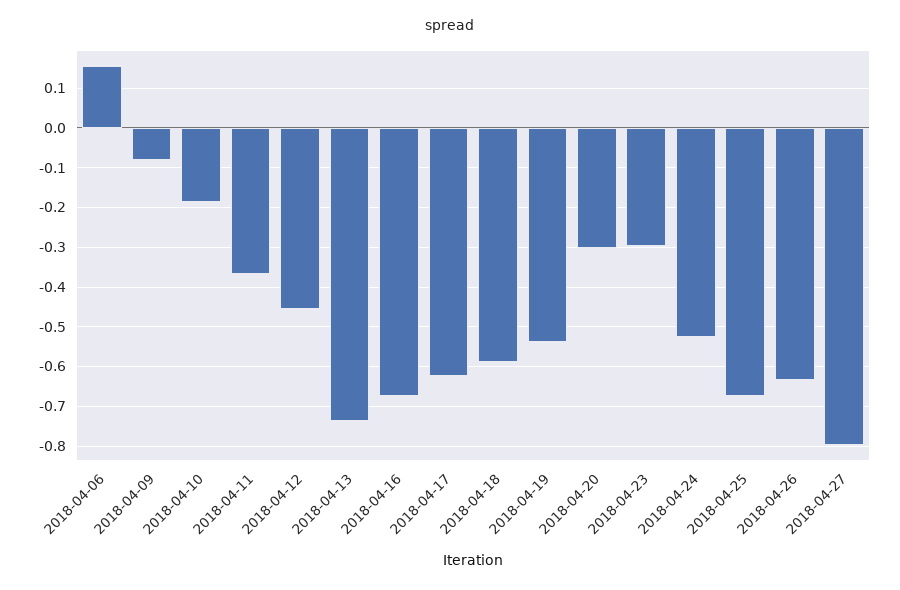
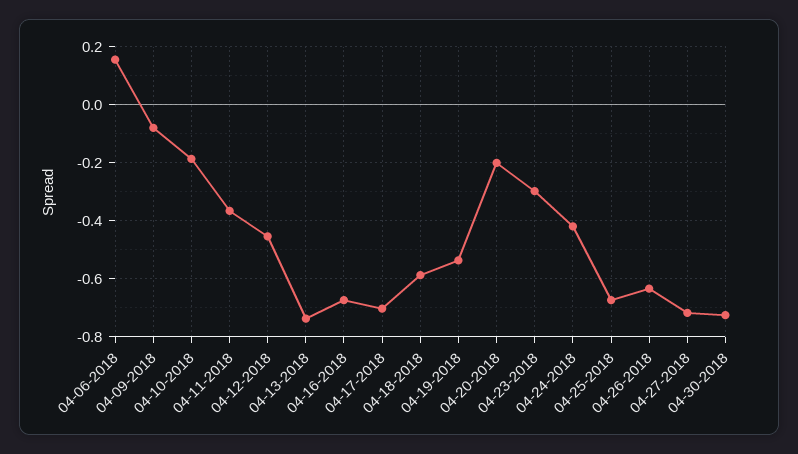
2018-04-17: -0.62 -> -0.7
2018-04-20: -0.3 -> -0.2
2018-04-24: -0.52 -> -0.425
2018-04-27: -0.8 -> -0.725
04-30-2018: none -> -0.725

